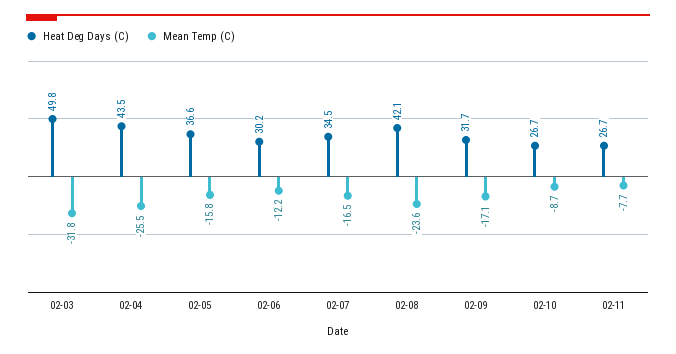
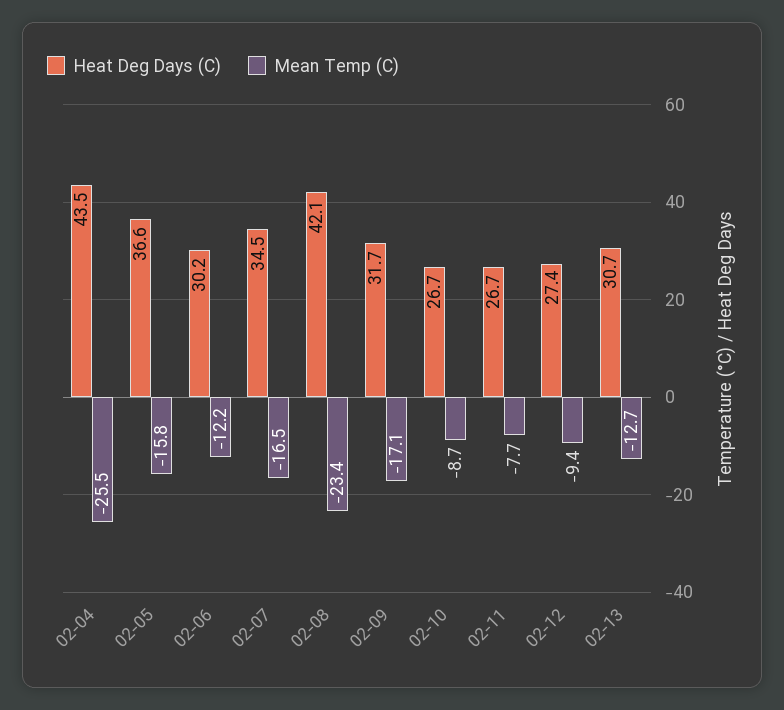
Heat Deg Days (C), 02-03: 49.8 -> none
Mean Temp (C), 02-03: -31.8 -> none
Mean Temp (C), 02-08: -23.6 -> -23.4
Heat Deg Days (C), 02-12: none -> 27.4
Mean Temp (C), 02-12: none -> -9.4
Heat Deg Days (C), 02-13: none -> 30.7
Mean Temp (C), 02-13: none -> -12.7

